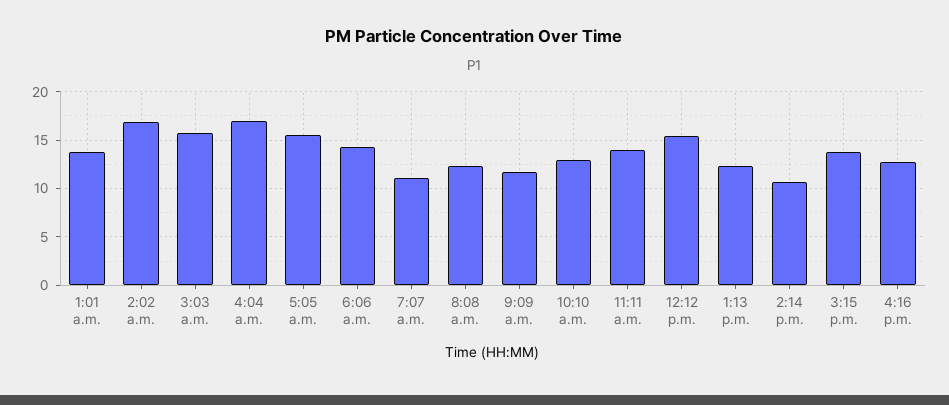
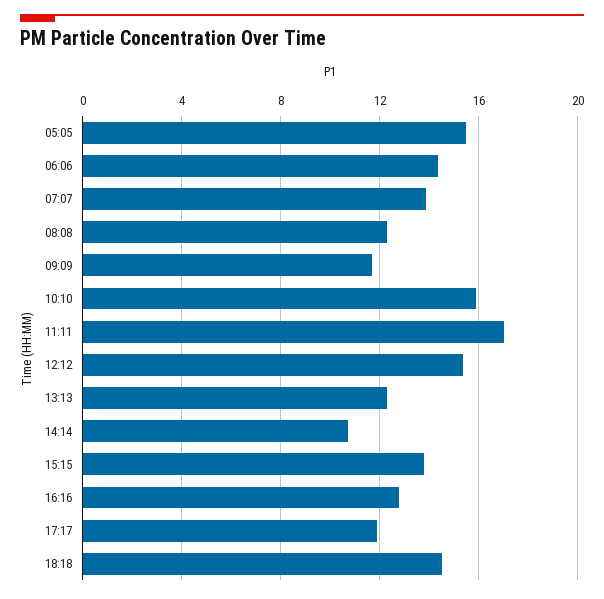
1:01 a.m.: 14 -> none
2:02 a.m.: 17 -> none
3:03 a.m.: 16 -> none
4:04 a.m.: 17 -> none
7:07 a.m.: 11 -> 14
10:10 a.m.: 13 -> 16
11:11 a.m.: 14 -> 17
17:17: none -> 12
18:18: none -> 14.5

